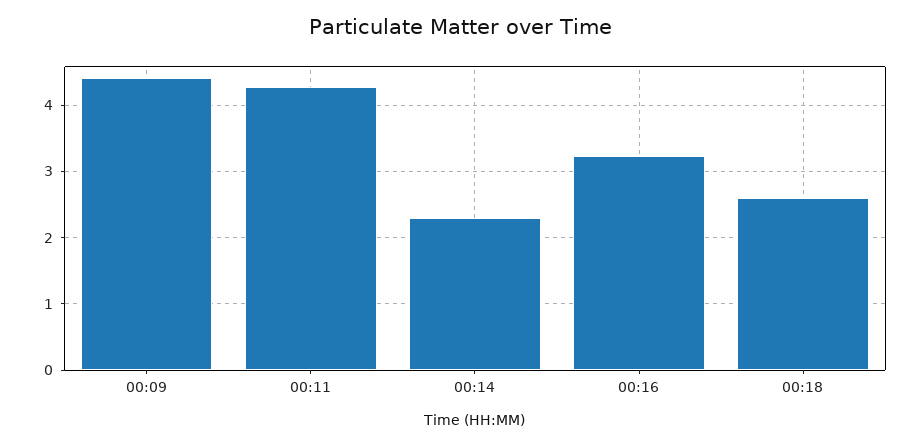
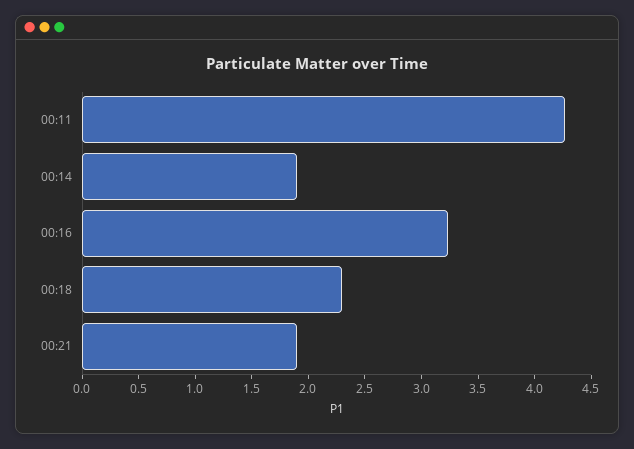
00:09: 4.4 -> none
00:14: 2.3 -> 1.9
00:18: 2.6 -> 2.3
00:21: none -> 1.9

